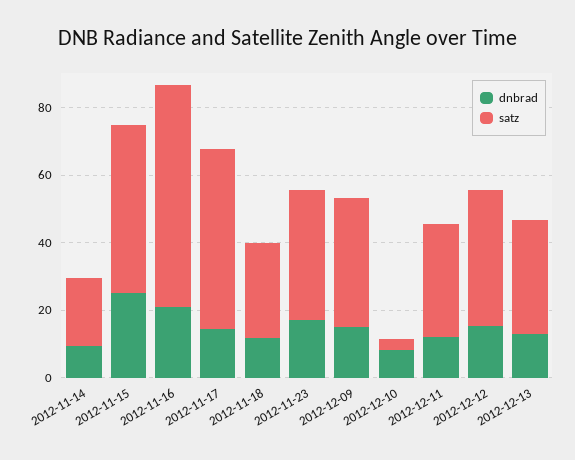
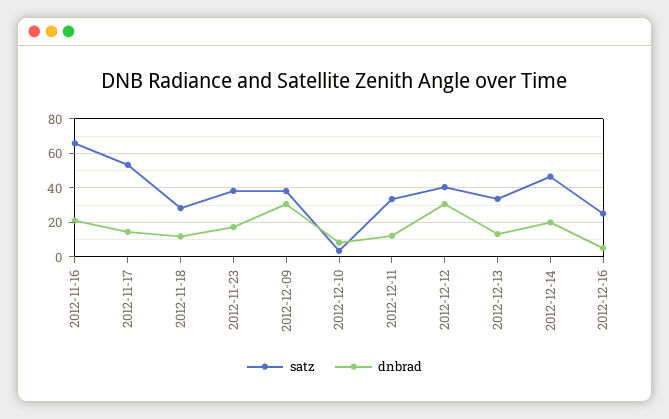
dnbrad, 2012-11-14: 10 -> none
satz, 2012-11-14: 20 -> none
dnbrad, 2012-11-15: 25 -> none
satz, 2012-11-15: 50 -> none
dnbrad, 2012-12-09: 15 -> 30
dnbrad, 2012-12-12: 15 -> 30
satz, 2012-12-14: none -> 45
dnbrad, 2012-12-14: none -> 20
satz, 2012-12-16: none -> 25
dnbrad, 2012-12-16: none -> 5

